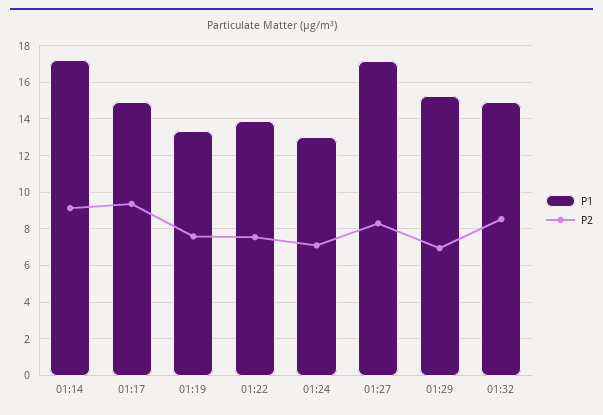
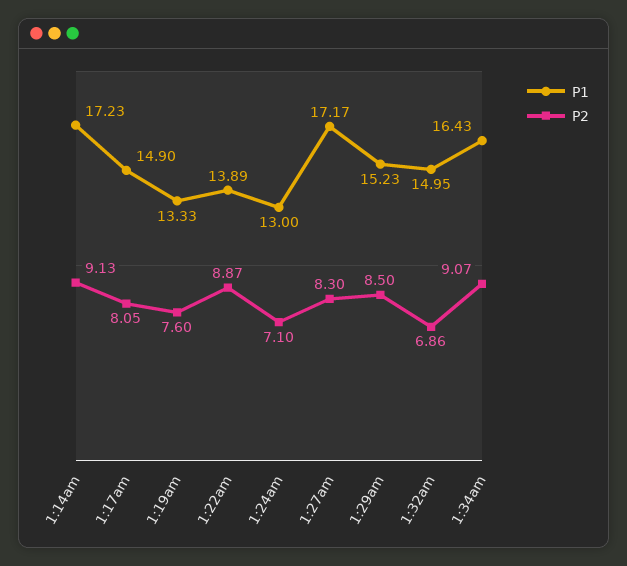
P2, 01:17: 9.5 -> 8.05
P2, 01:22: 7.5 -> 8.87
P2, 01:29: 7 -> 8.5
P2, 01:32: 8.5 -> 6.86
P1, 1:34am: none -> 16.43
P2, 1:34am: none -> 9.07

